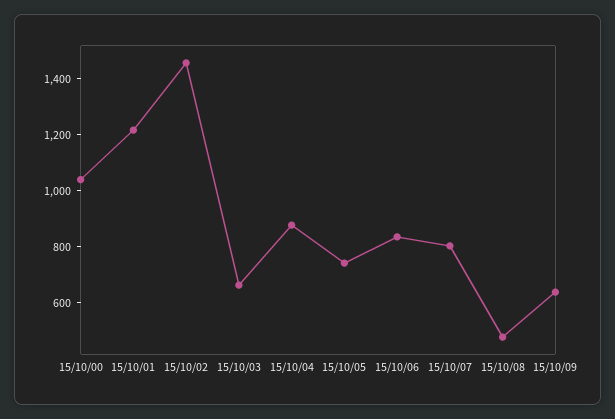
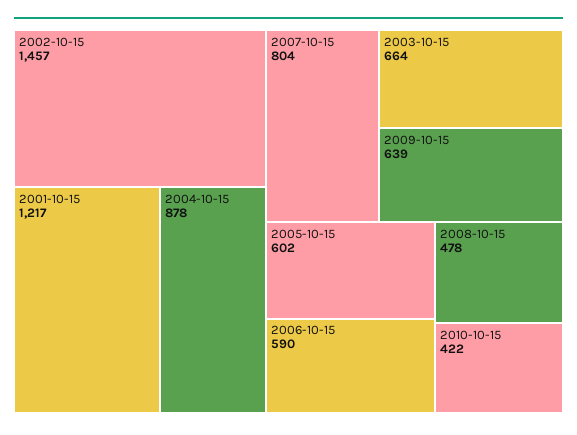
15/10/00: 1050 -> none
15/10/05: 750 -> 602
15/10/06: 850 -> 590
2010-10-15: none -> 422

